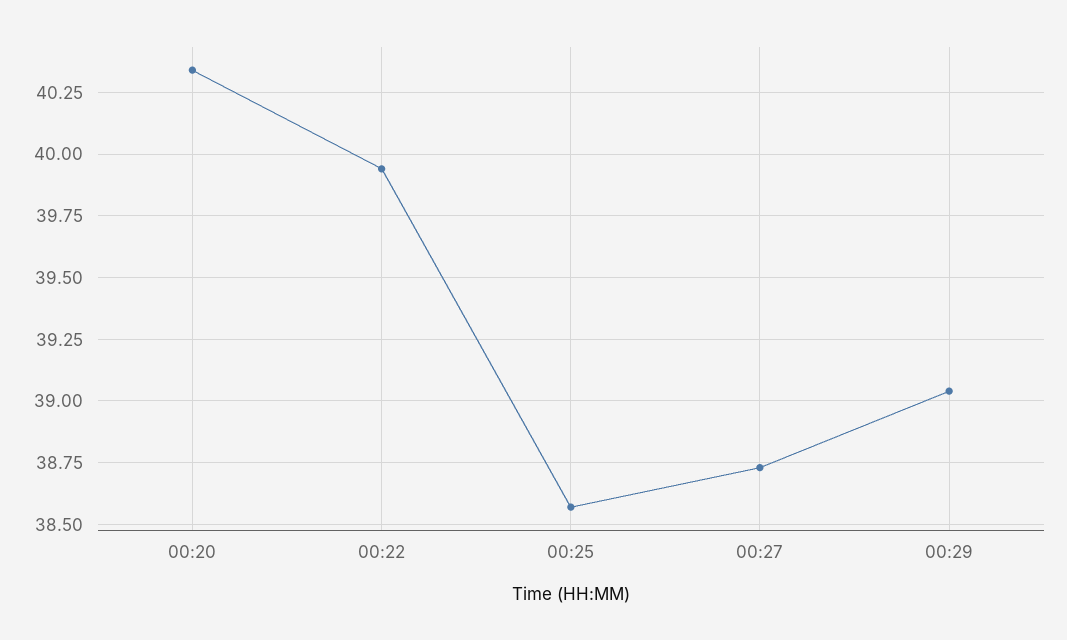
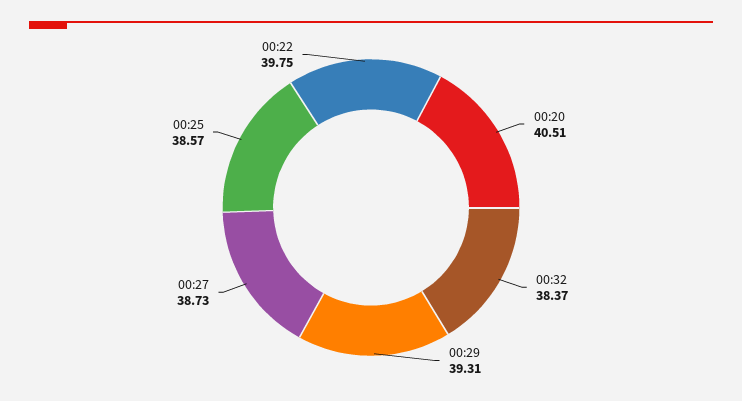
00:20: 40.35 -> 40.51
00:22: 39.95 -> 39.75
00:29: 39.05 -> 39.31
00:32: none -> 38.37

